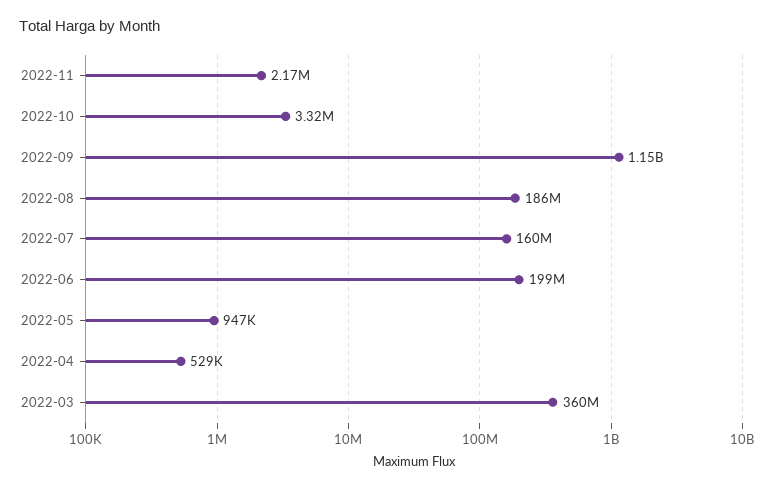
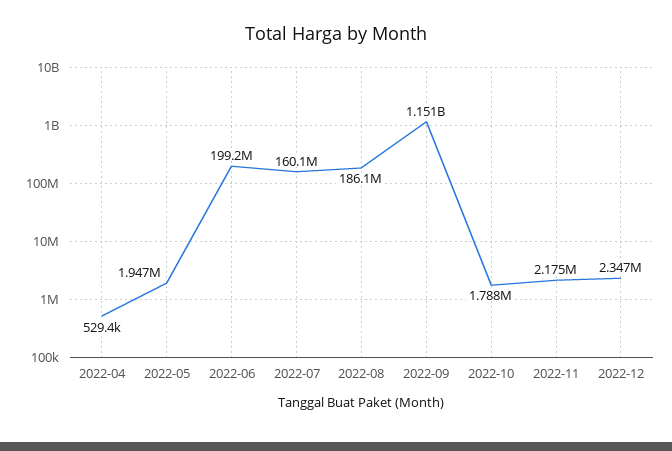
2022-10: 3320000 -> 1788000
2022-05: 947000 -> 1947000
2022-03: 360000000 -> none
2022-12: none -> 2347000

